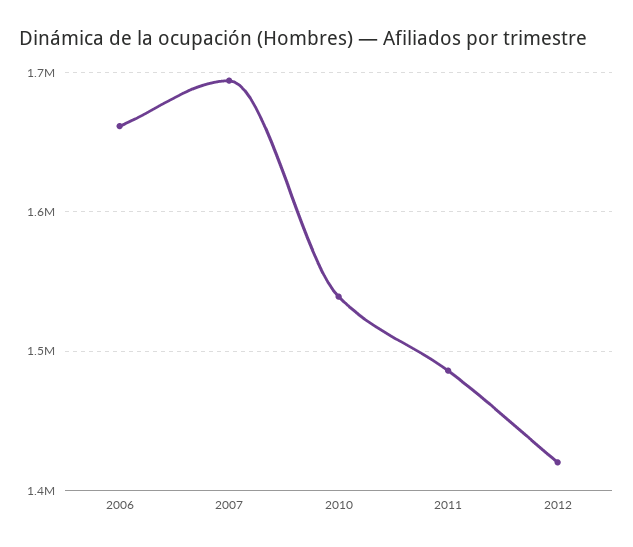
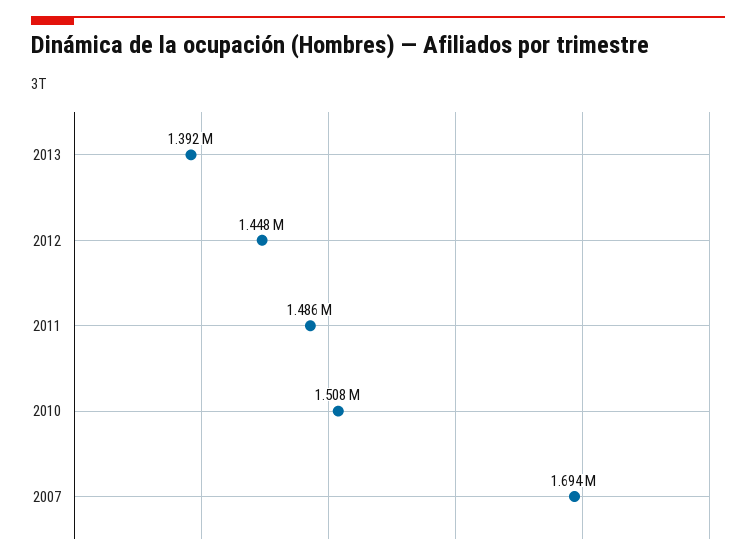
2006: 1660000 -> none
2010: 1540000 -> 1508000
2012: 1420000 -> 1448000
2013: none -> 1392000

